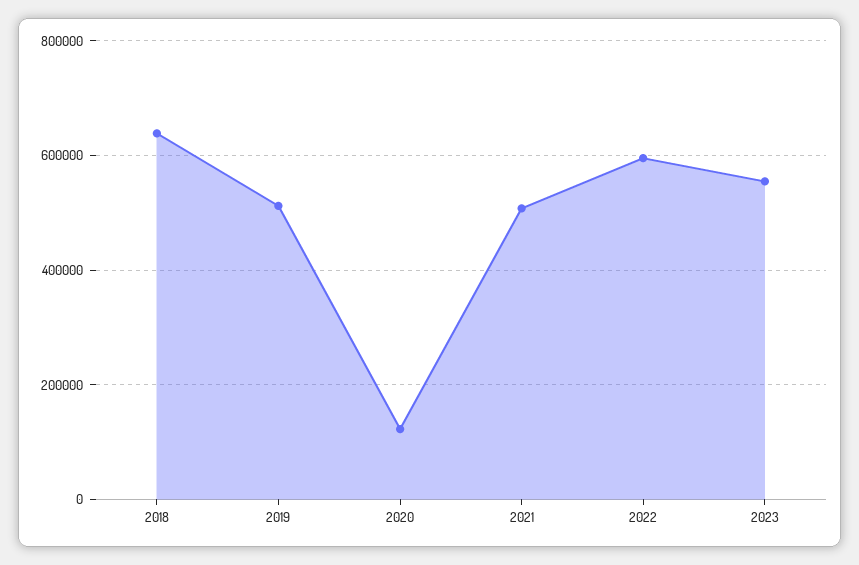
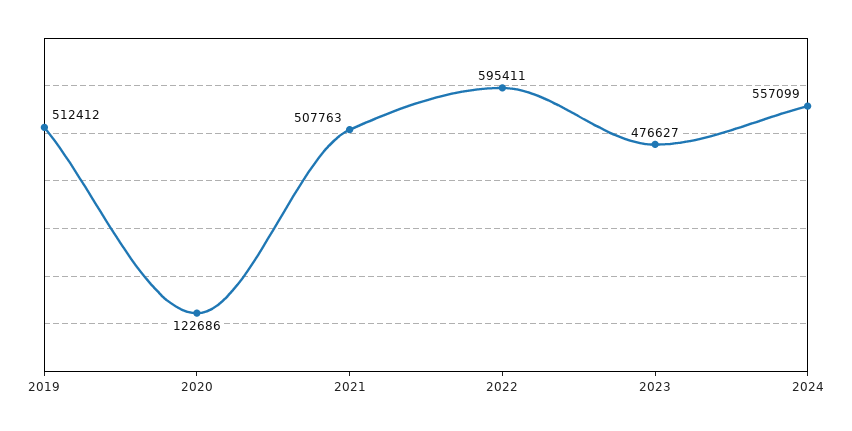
2018: 640000 -> none
2023: 560000 -> 476627
2024: none -> 557099

